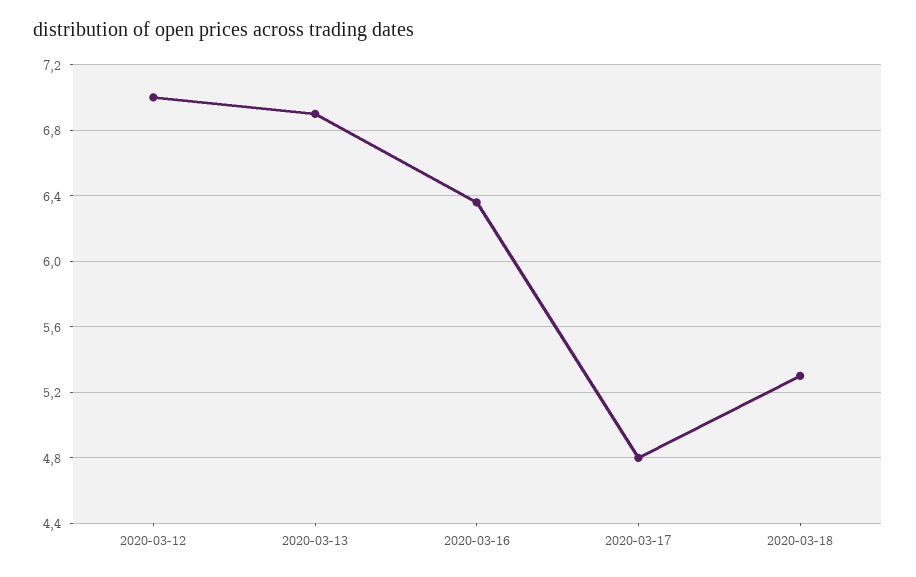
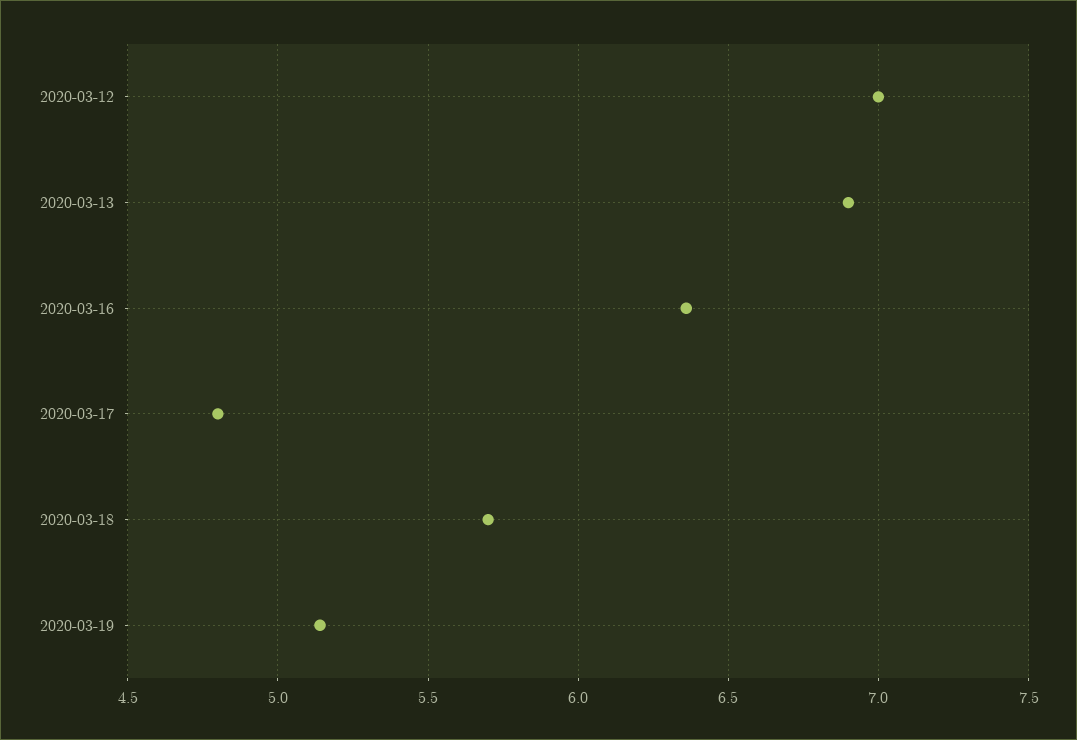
2020-03-18: 5.3 -> 5.7
2020-03-19: none -> 5.15

